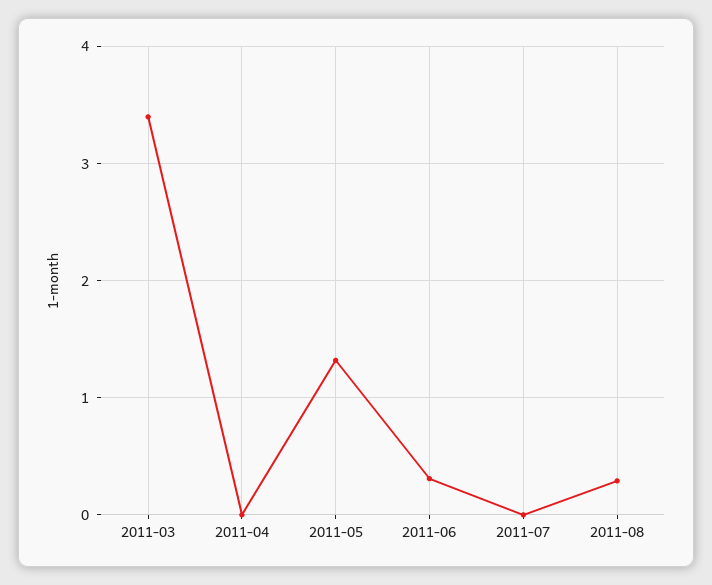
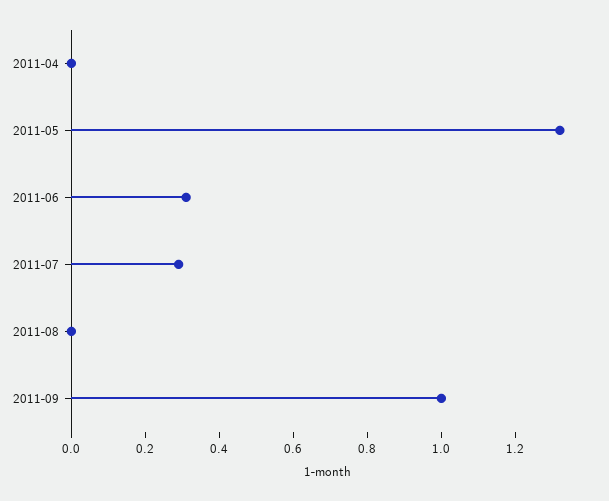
2011-03: 3.4 -> none
2011-07: 0 -> 0.3
2011-08: 0.3 -> 0
2011-09: none -> 1

